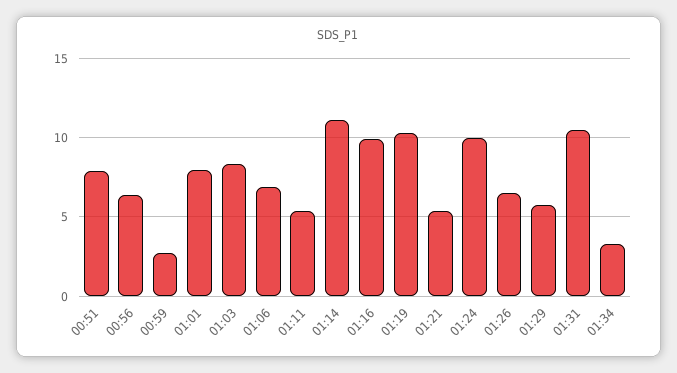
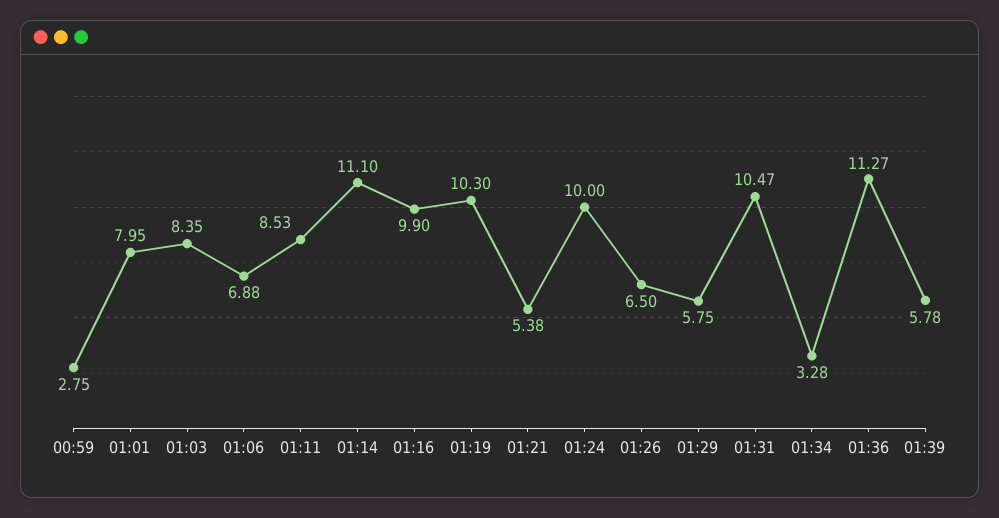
00:51: 8 -> none
00:56: 6.5 -> none
01:11: 5.5 -> 8.53
01:36: none -> 11.27
01:39: none -> 5.78

